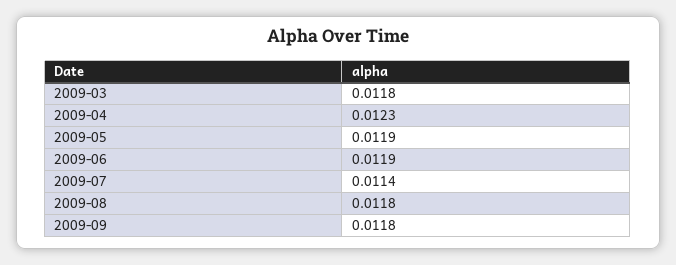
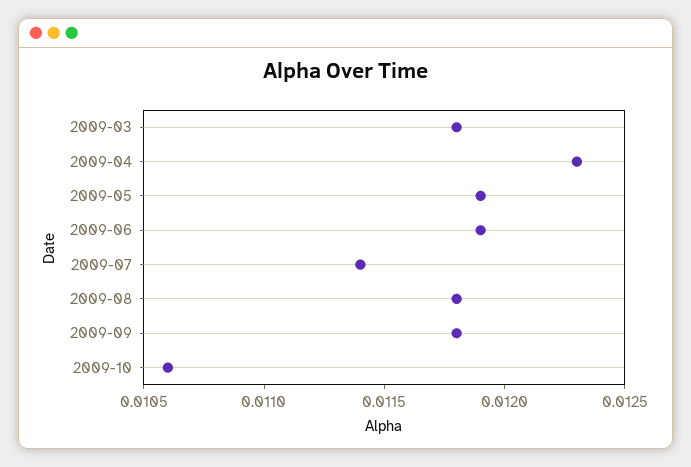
2009-10: none -> 0.0106

